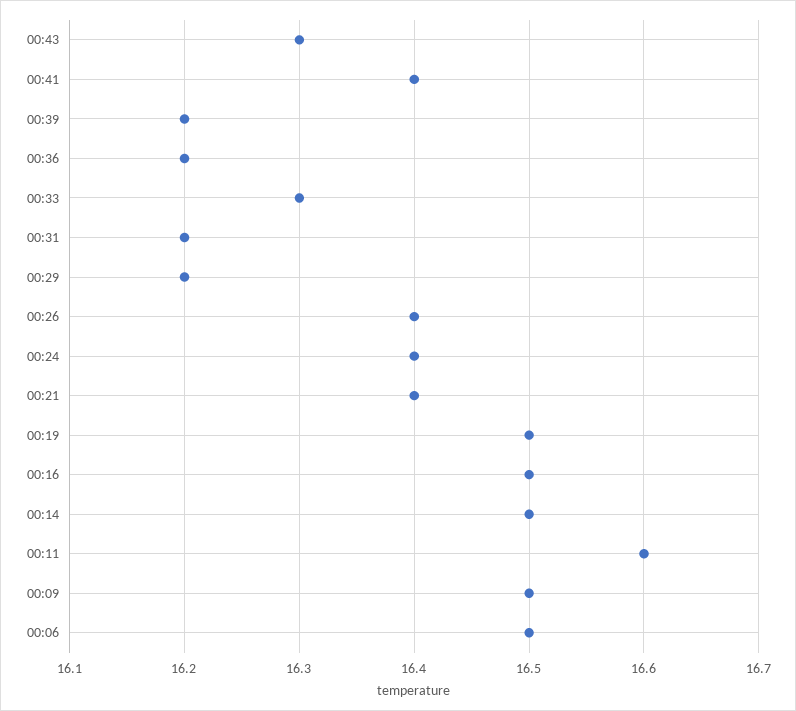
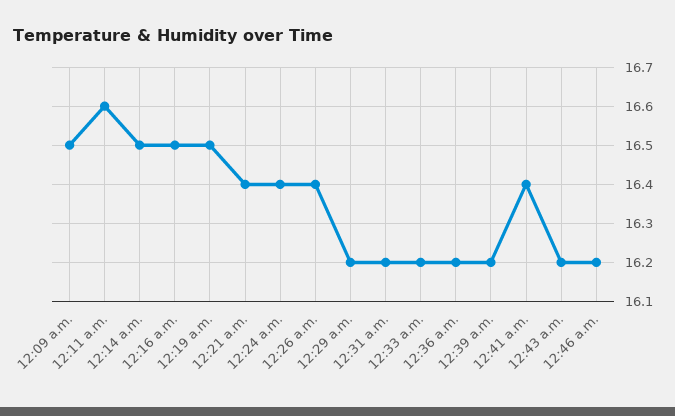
00:43: 16.3 -> 16.2
00:33: 16.3 -> 16.2
00:06: 16.5 -> none
12:46 a.m.: none -> 16.2

